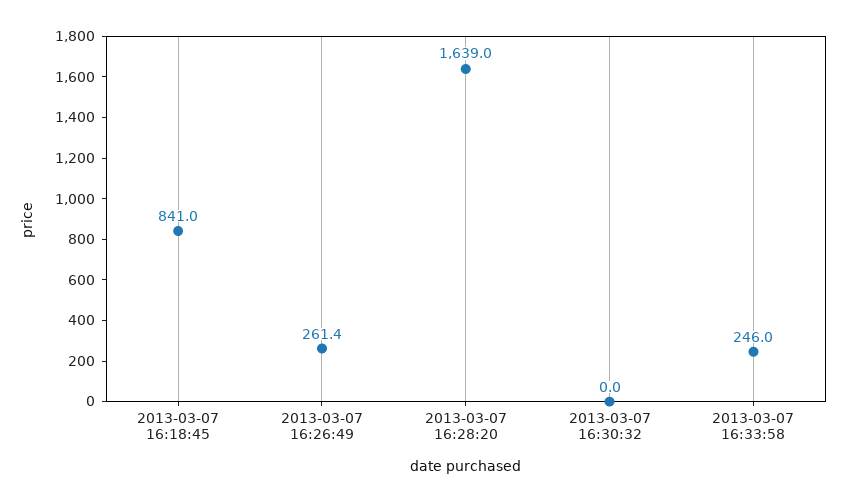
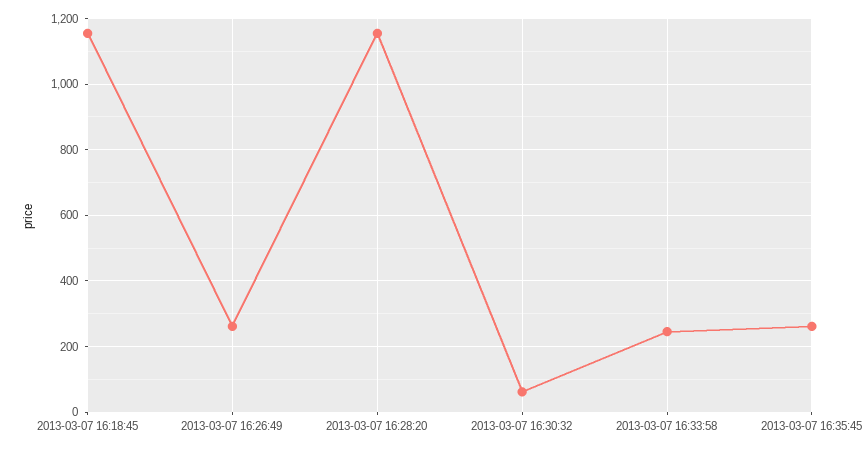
2013-03-07 16:18:45: 841 -> 1160
2013-03-07 16:28:20: 1639 -> 1160
2013-03-07 16:30:32: 0 -> 60
2013-03-07 16:35:45: none -> 260

